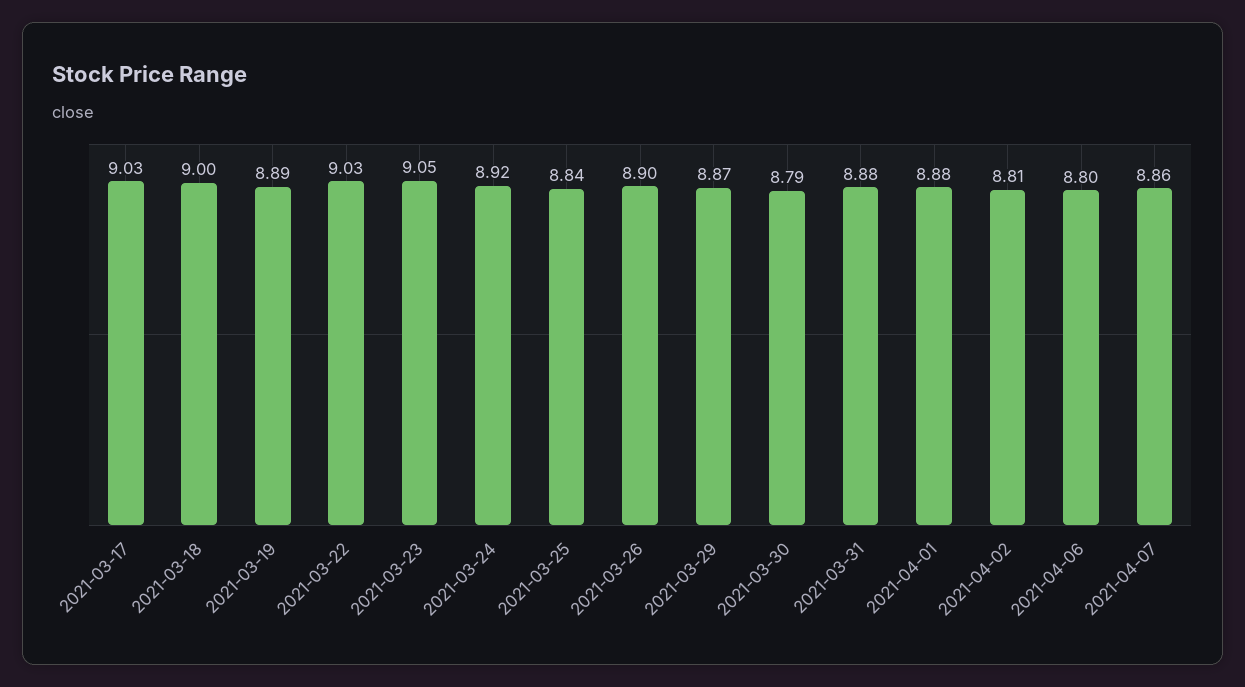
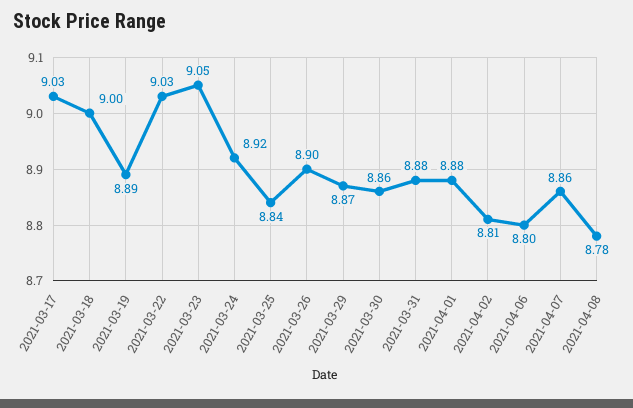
2021-03-30: 8.79 -> 8.86
2021-04-08: none -> 8.78

